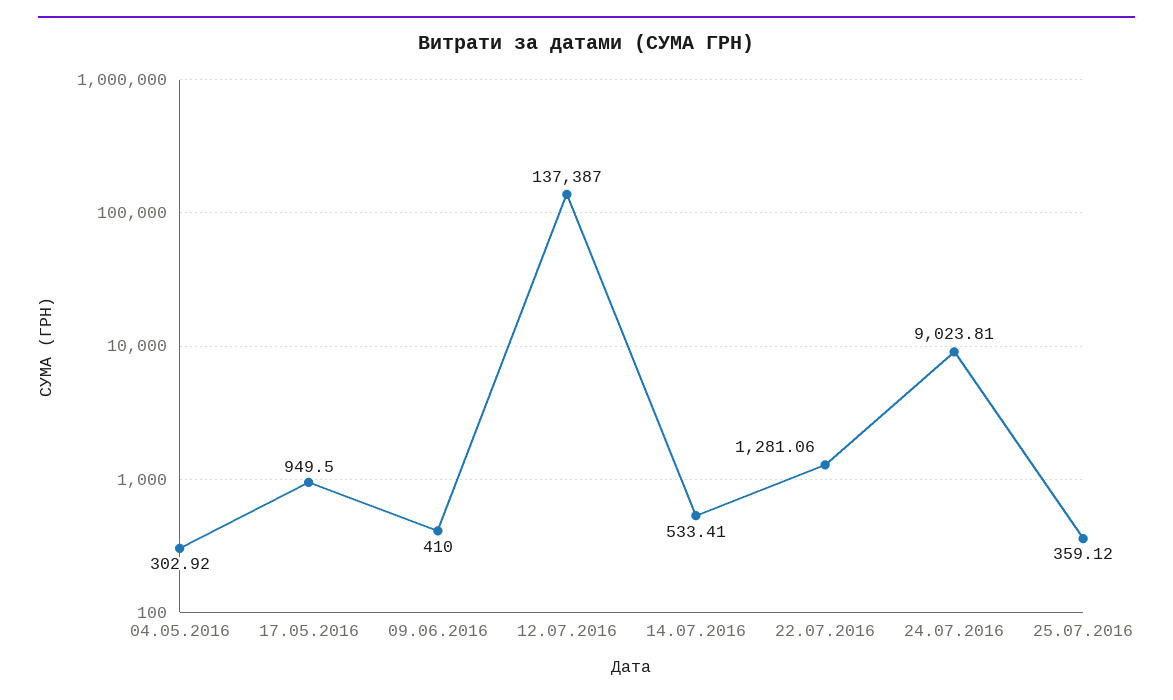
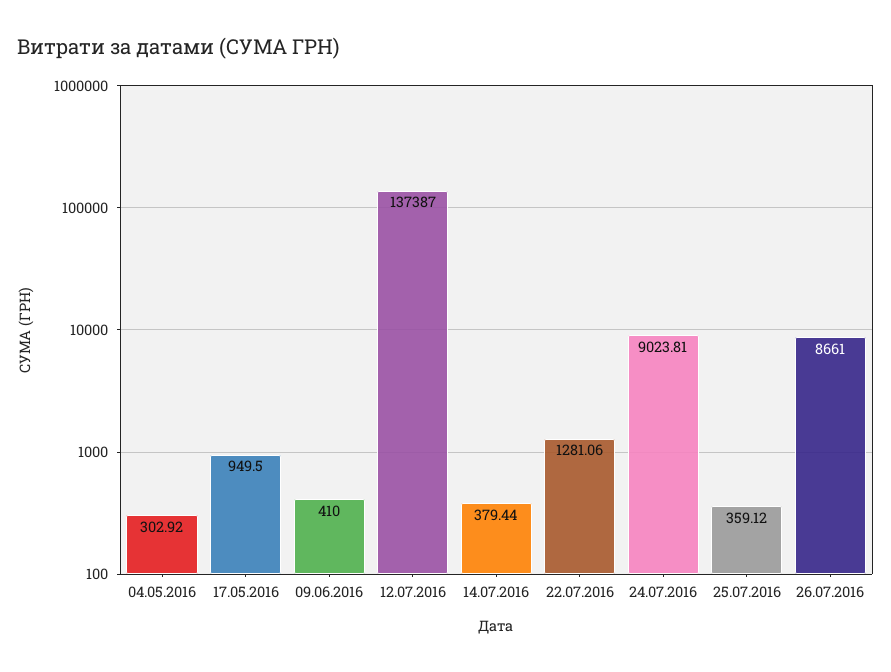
14.07.2016: 533.41 -> 379.44
26.07.2016: none -> 8661

